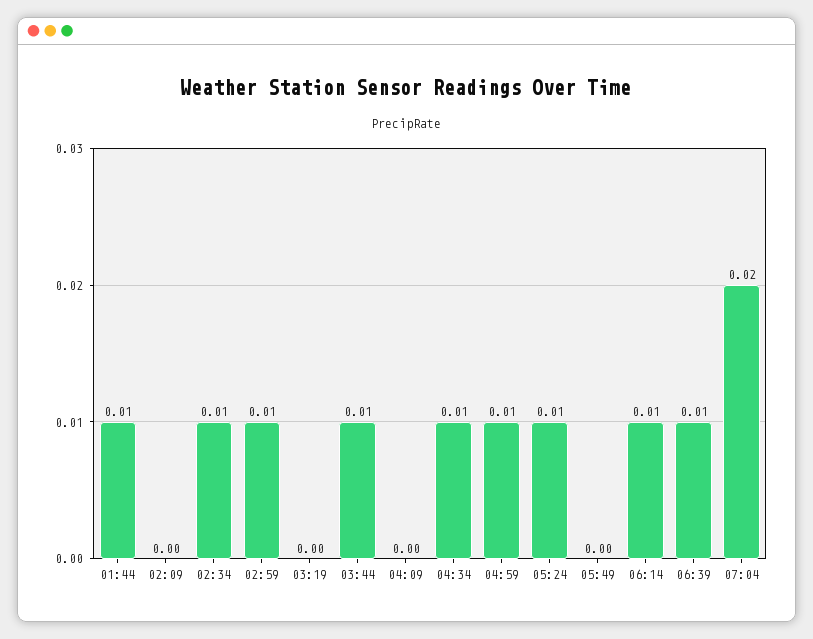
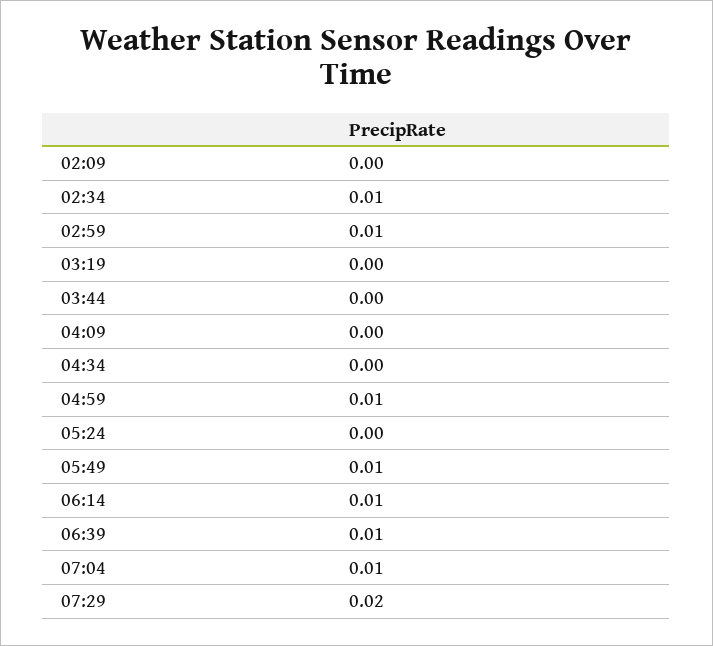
01:44: 0.01 -> none
03:44: 0.01 -> 0
04:34: 0.01 -> 0
05:24: 0.01 -> 0
05:49: 0 -> 0.01
07:04: 0.02 -> 0.01
07:29: none -> 0.02

